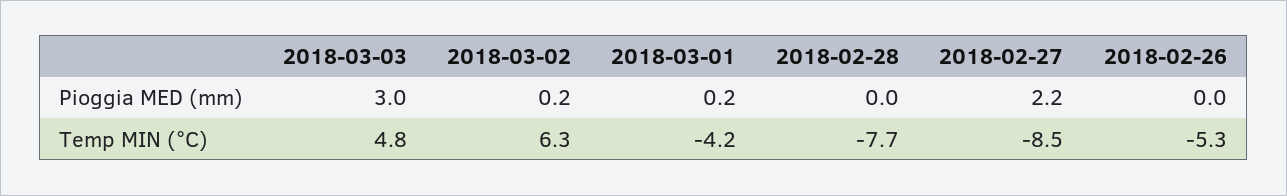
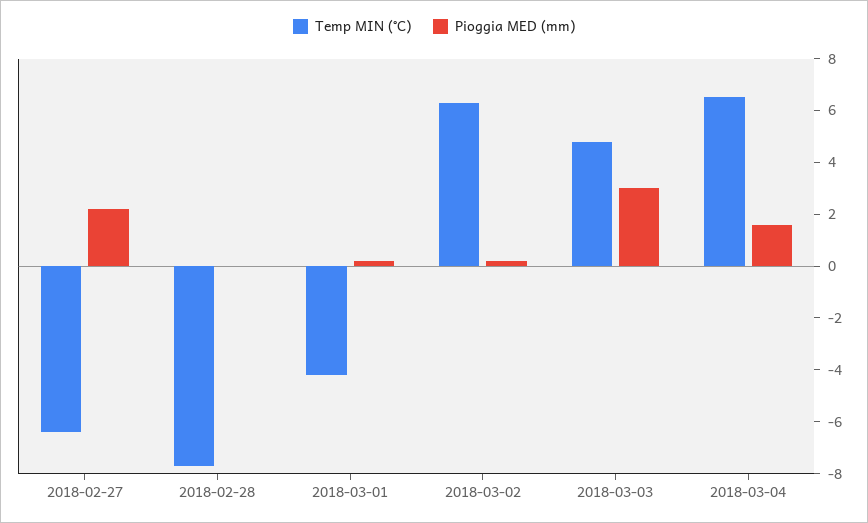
Pioggia MED (mm), 2018-02-26: 0 -> none
Temp MIN (°C), 2018-02-27: -8.5 -> -6.5
Temp MIN (°C), 2018-02-26: -5.3 -> none
Temp MIN (°C), 2018-03-04: none -> 6.5
Pioggia MED (mm), 2018-03-04: none -> 1.5

